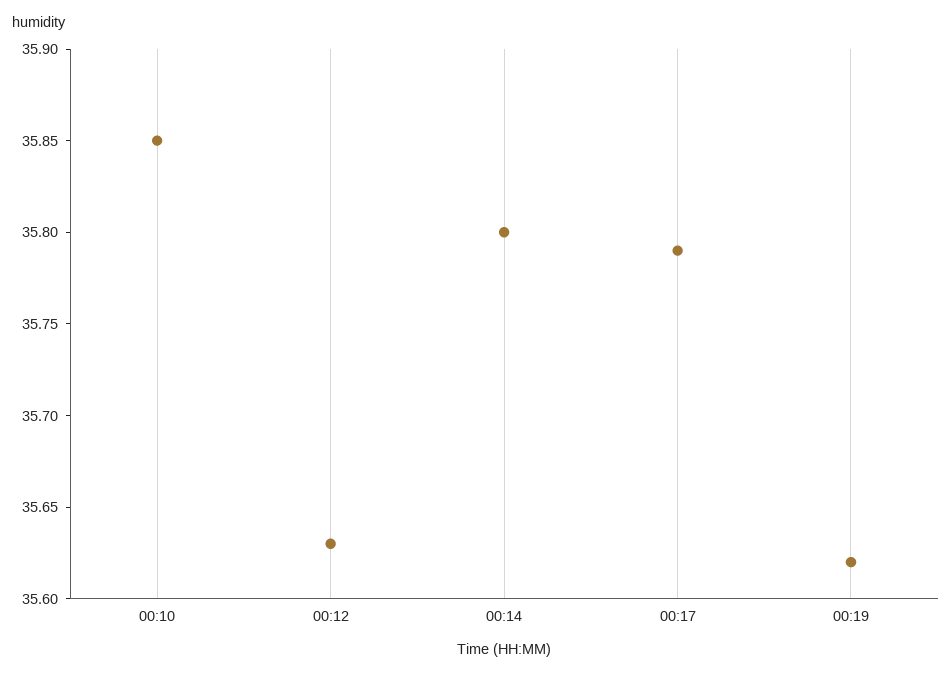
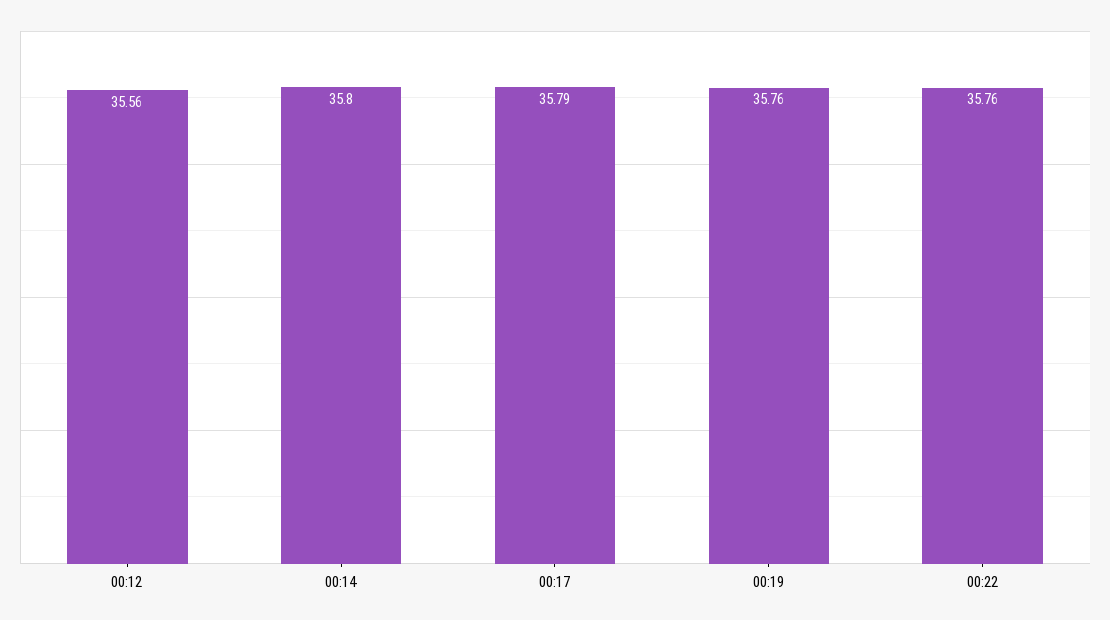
00:10: 35.85 -> none
00:12: 35.63 -> 35.56
00:19: 35.62 -> 35.76
00:22: none -> 35.76

